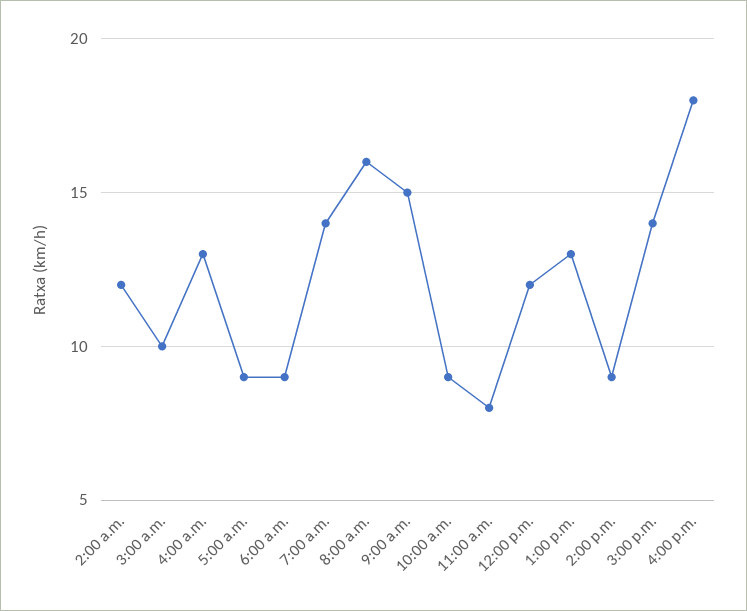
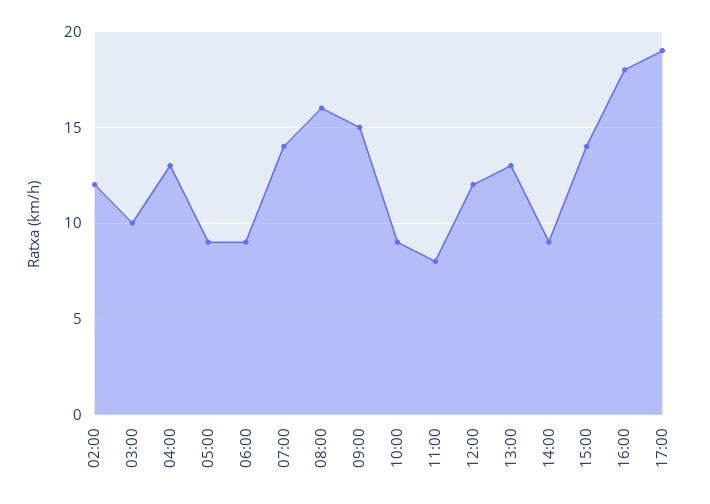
17:00: none -> 19

